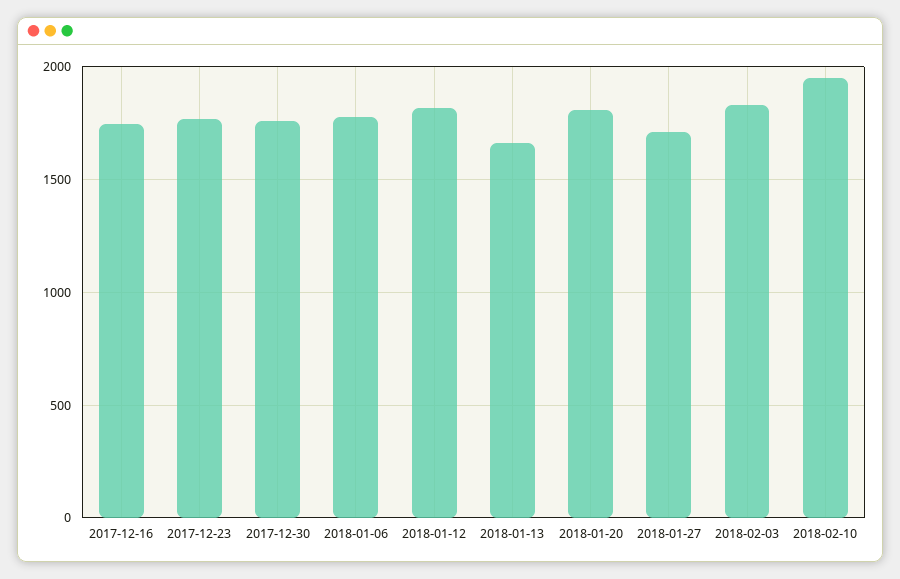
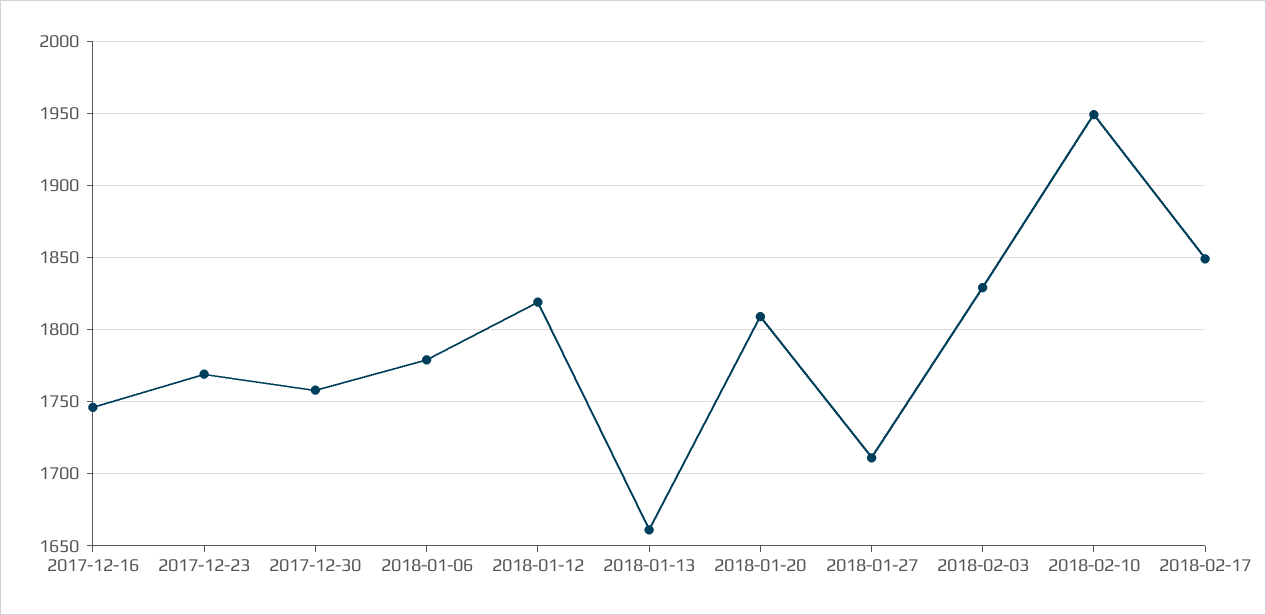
2018-02-17: none -> 1850

